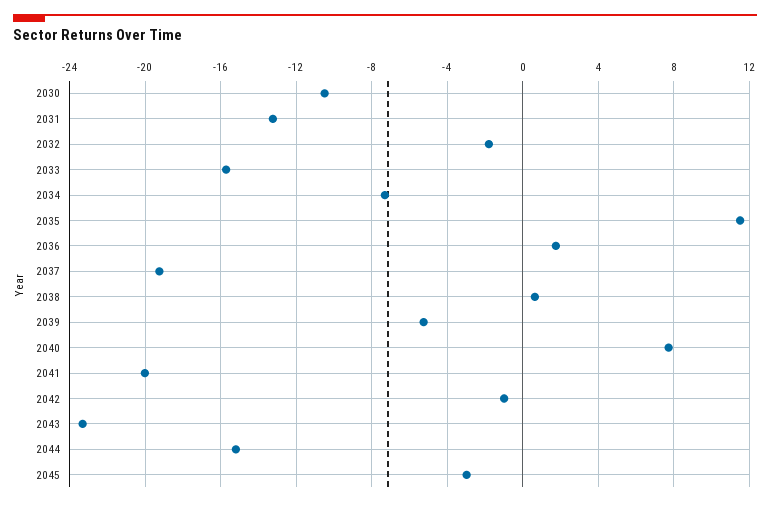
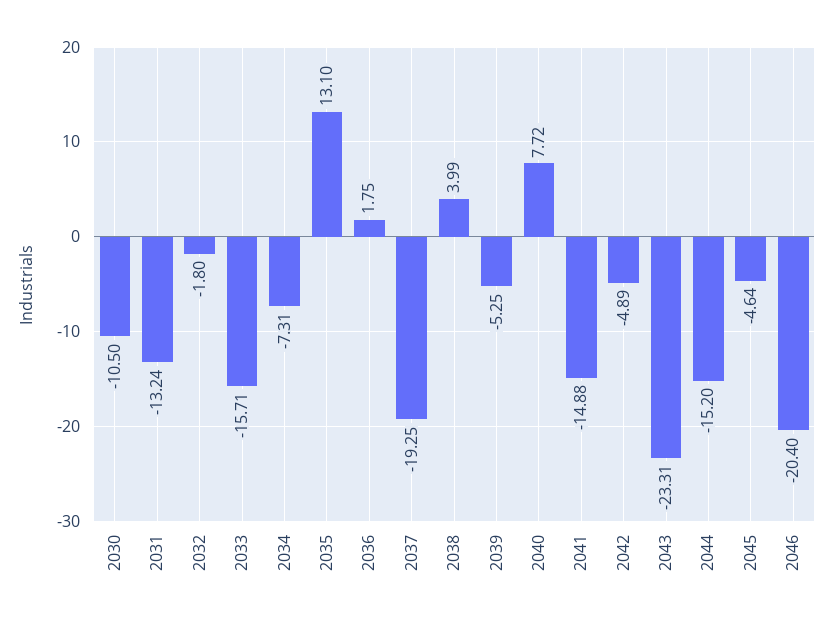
2035: 11.5 -> 13.1
2038: 0.5 -> 3.99
2041: -20 -> -14.88
2042: -1 -> -4.89
2045: -3 -> -4.64
2046: none -> -20.4

